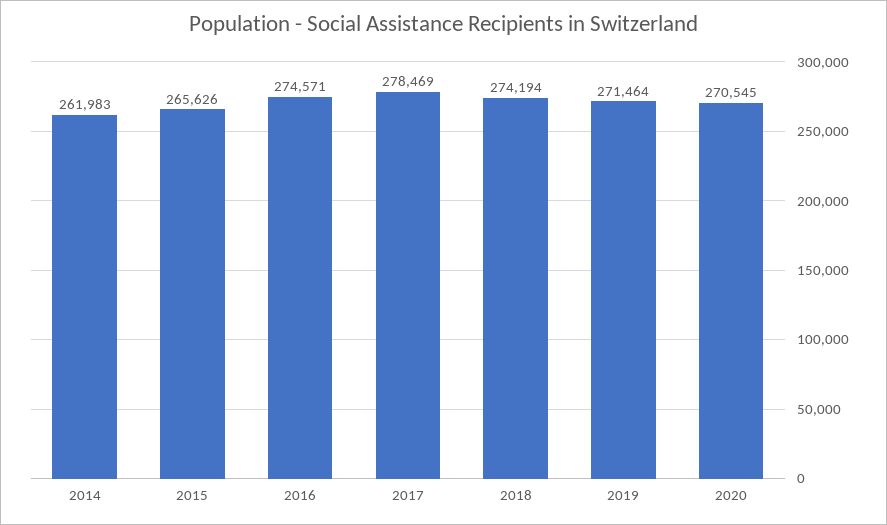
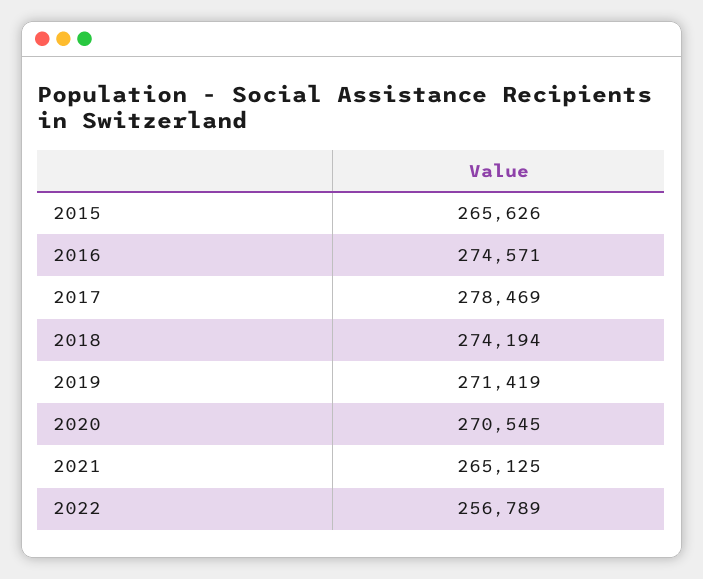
2014: 261983 -> none
2019: 271464 -> 271419
2021: none -> 265125
2022: none -> 256789

